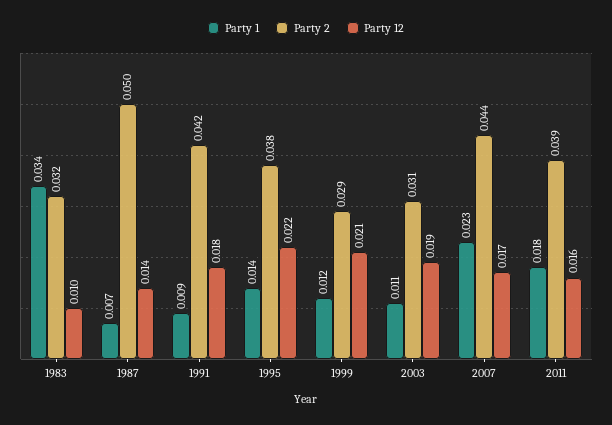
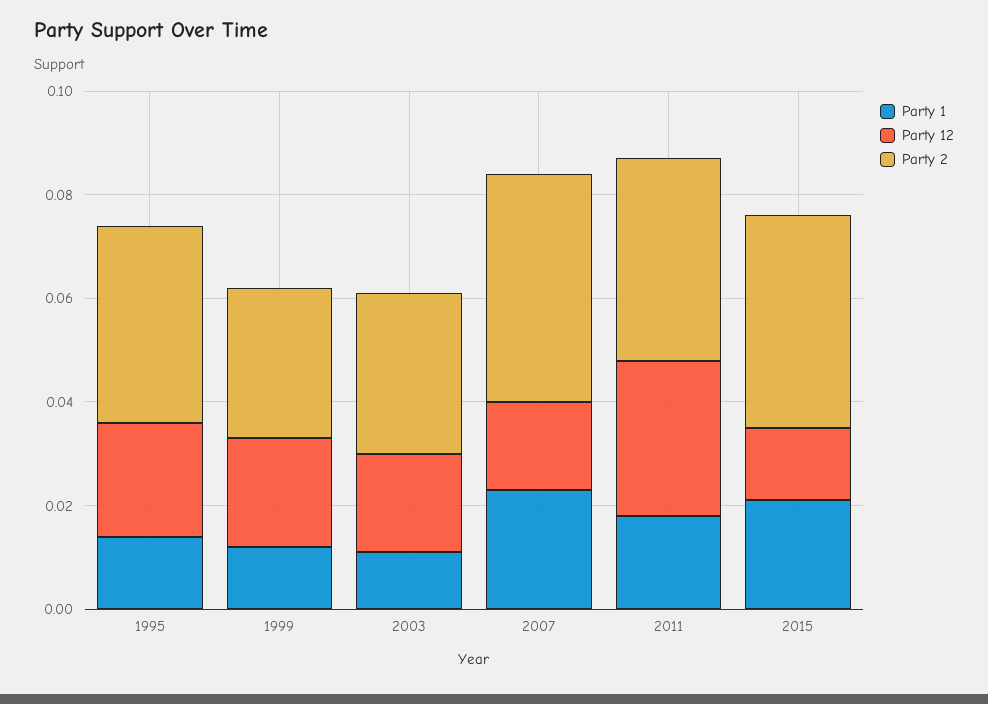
Party 1, 1983: 0.034 -> none
Party 2, 1983: 0.032 -> none
Party 12, 1983: 0.01 -> none
Party 1, 1987: 0.007 -> none
Party 2, 1987: 0.05 -> none
Party 12, 1987: 0.014 -> none
Party 1, 1991: 0.009 -> none
Party 2, 1991: 0.042 -> none
Party 12, 1991: 0.018 -> none
Party 12, 2011: 0.016 -> 0.03
Party 1, 2015: none -> 0.02
Party 12, 2015: none -> 0.015
Party 2, 2015: none -> 0.04

